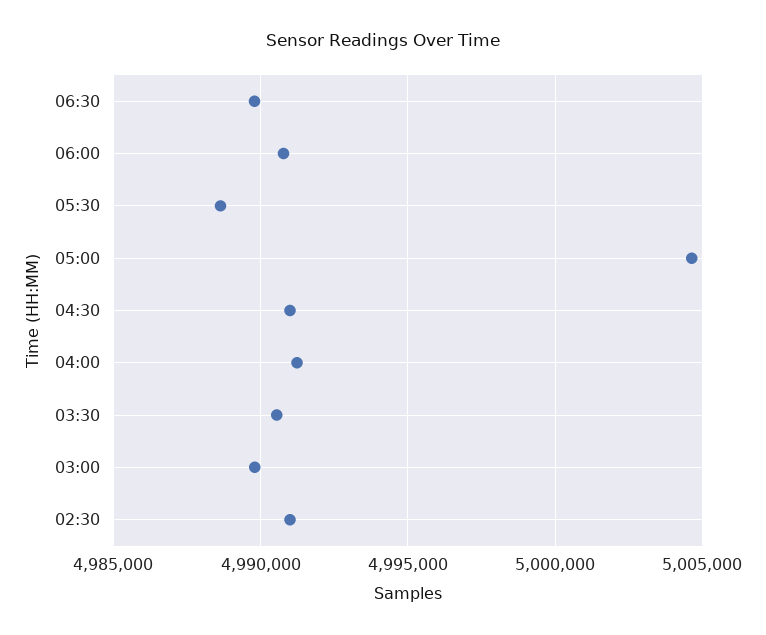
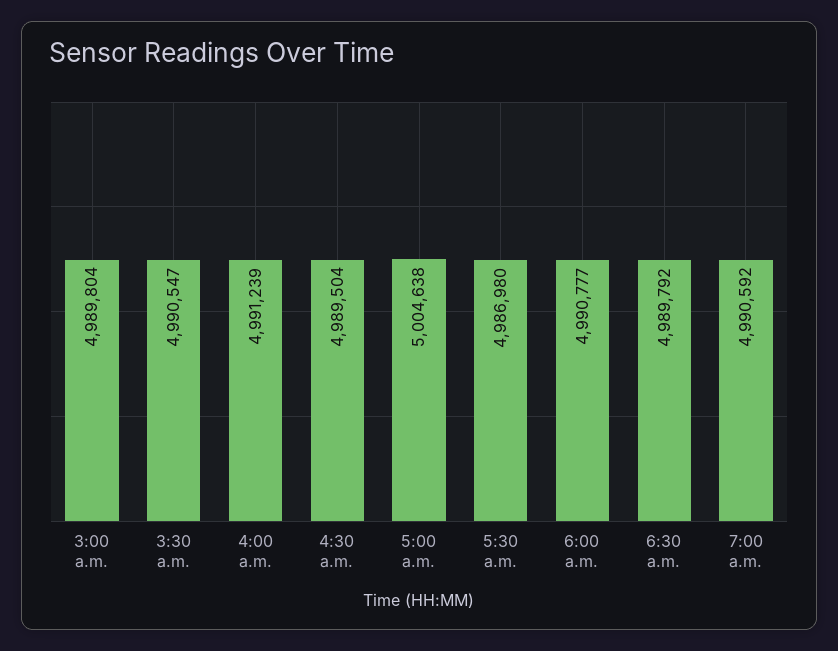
05:30: 4988500 -> 4986980
04:30: 4991000 -> 4989504
02:30: 4991000 -> none
7:00 a.m.: none -> 4990592

